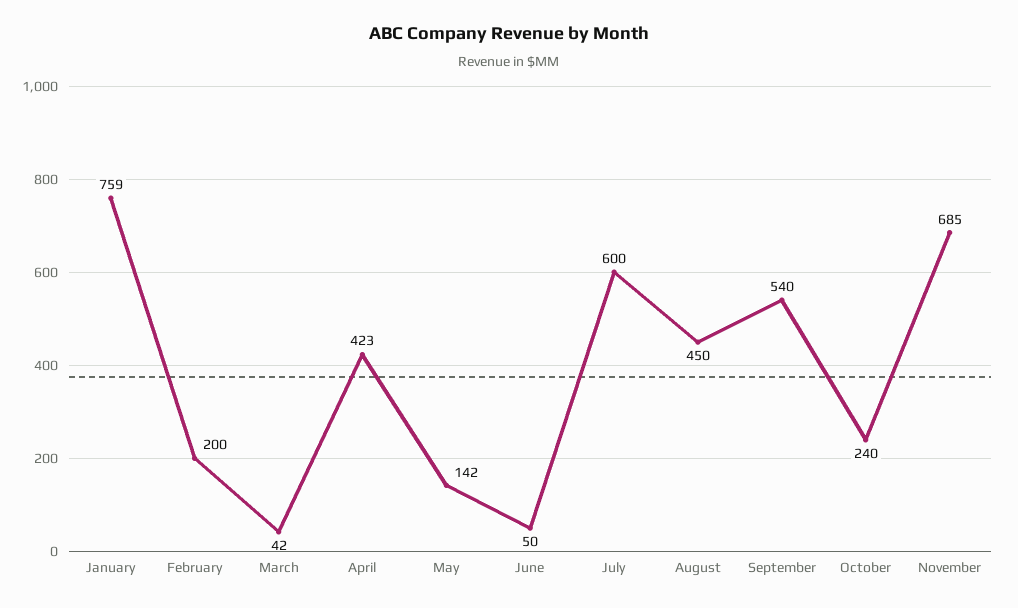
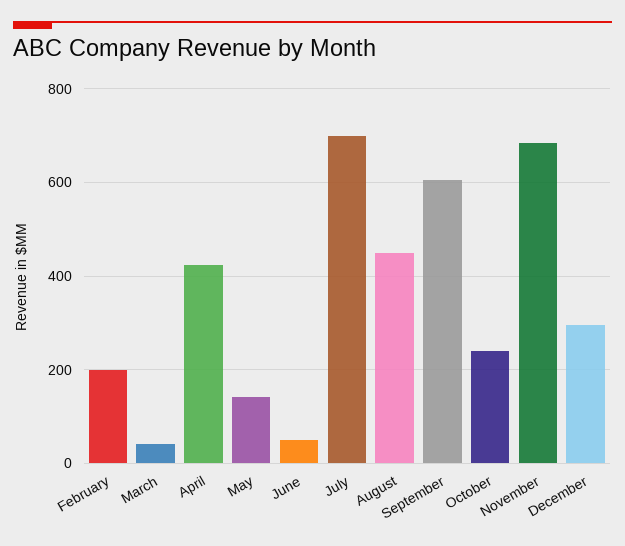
January: 759 -> none
July: 600 -> 700
September: 540 -> 600
December: none -> 300

